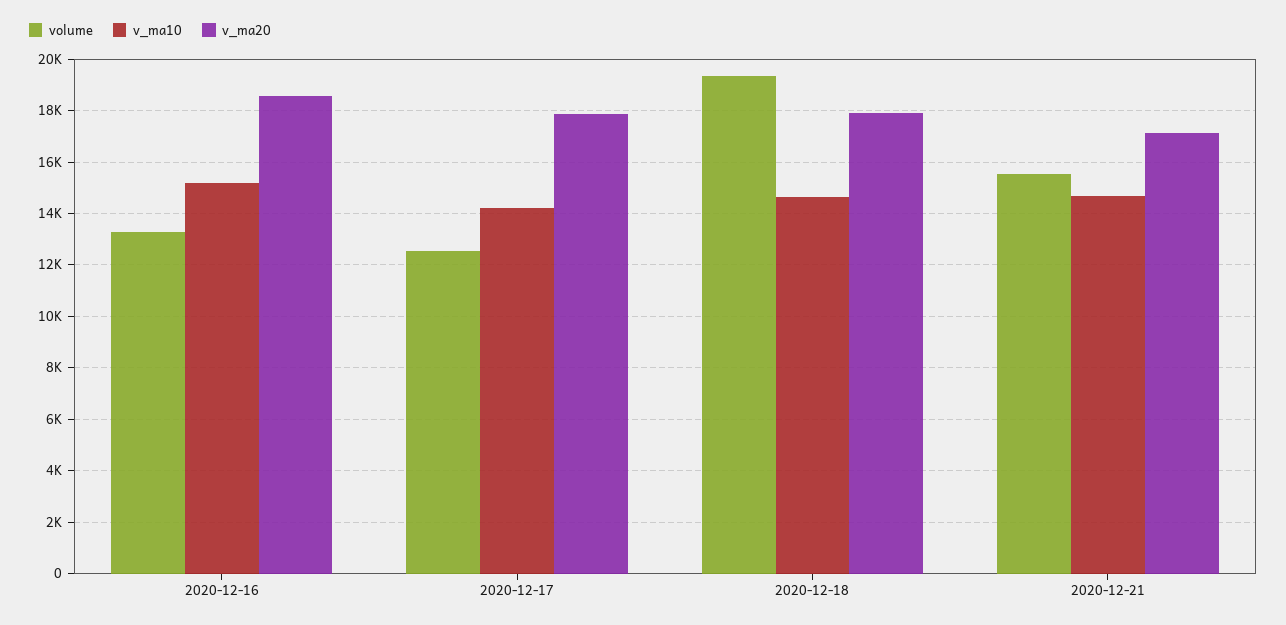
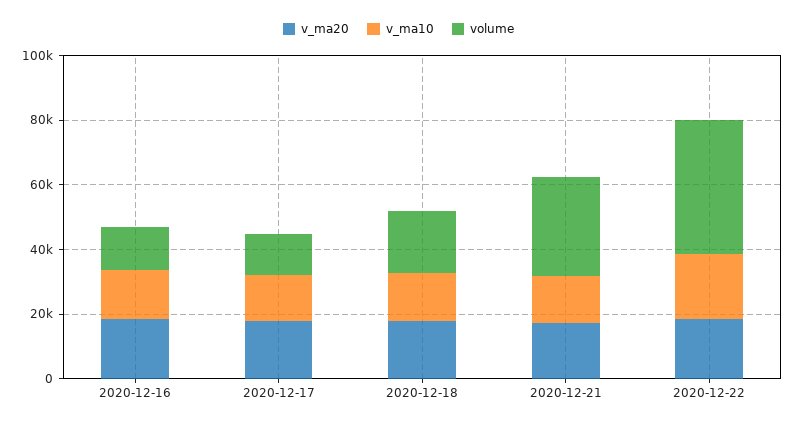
volume, 2020-12-21: 15500 -> 30000
v_ma20, 2020-12-22: none -> 20000
v_ma10, 2020-12-22: none -> 20000
volume, 2020-12-22: none -> 40000

